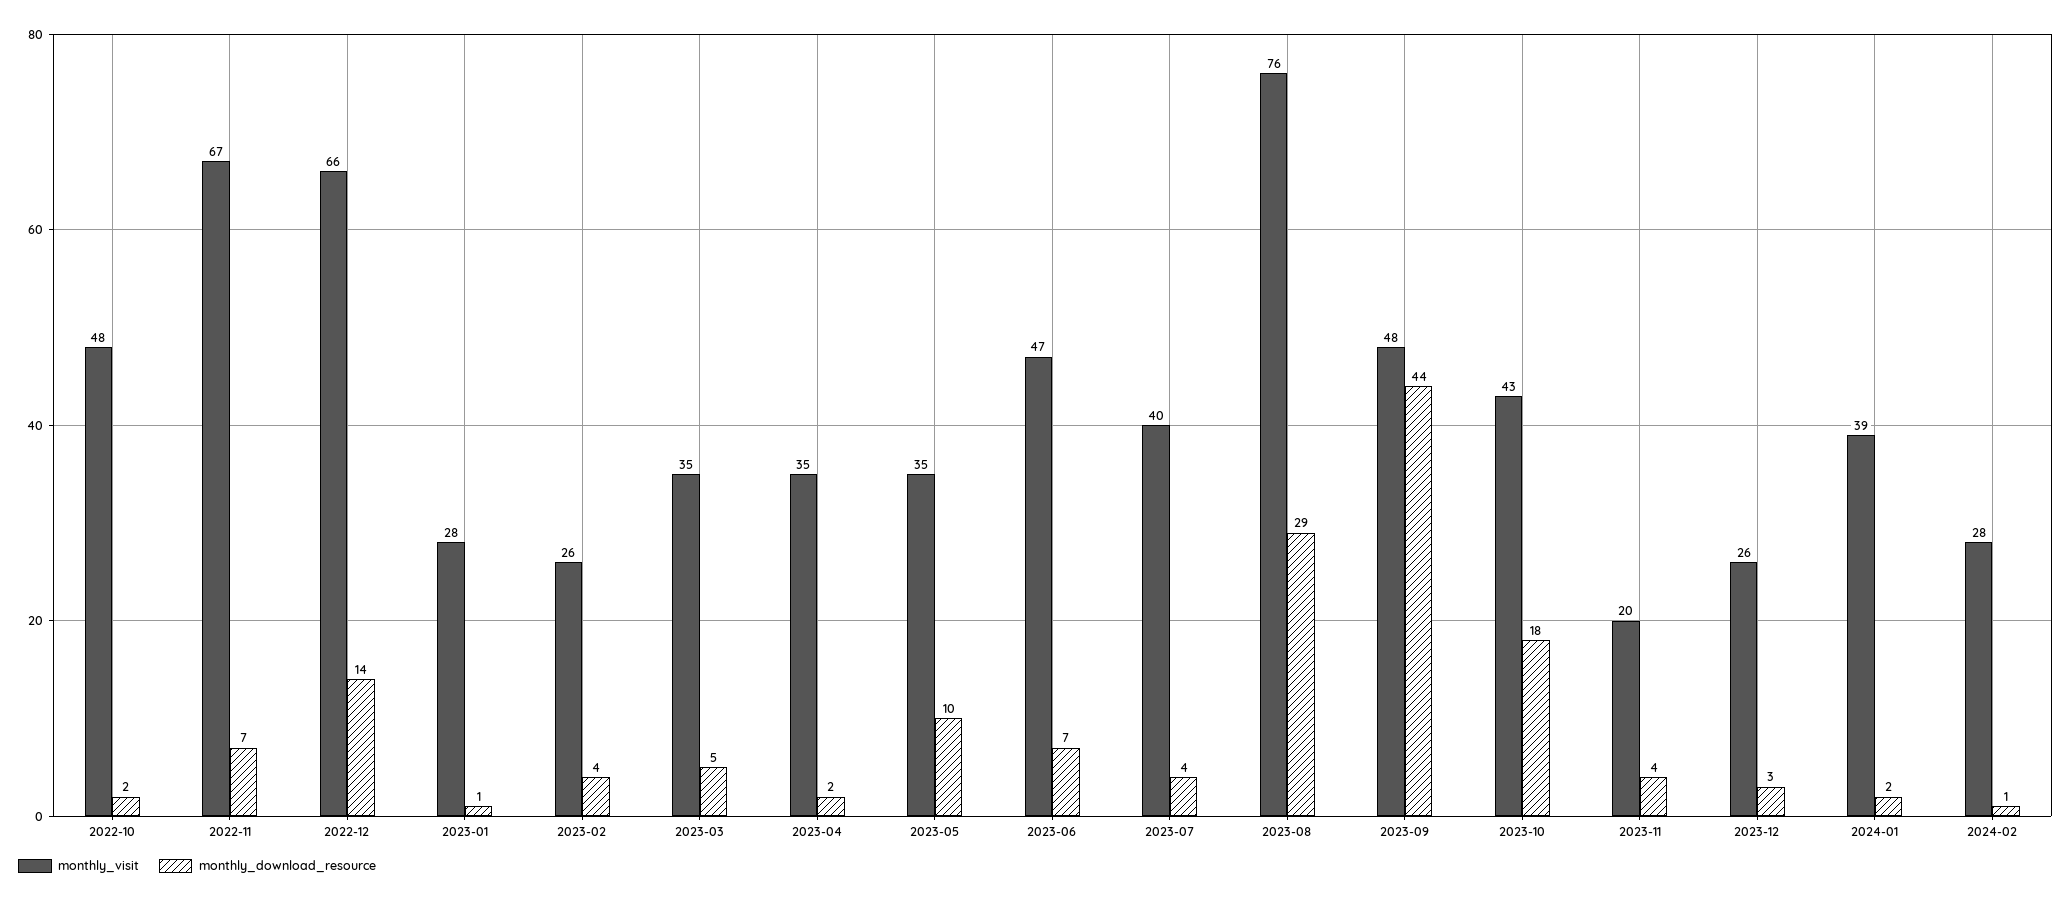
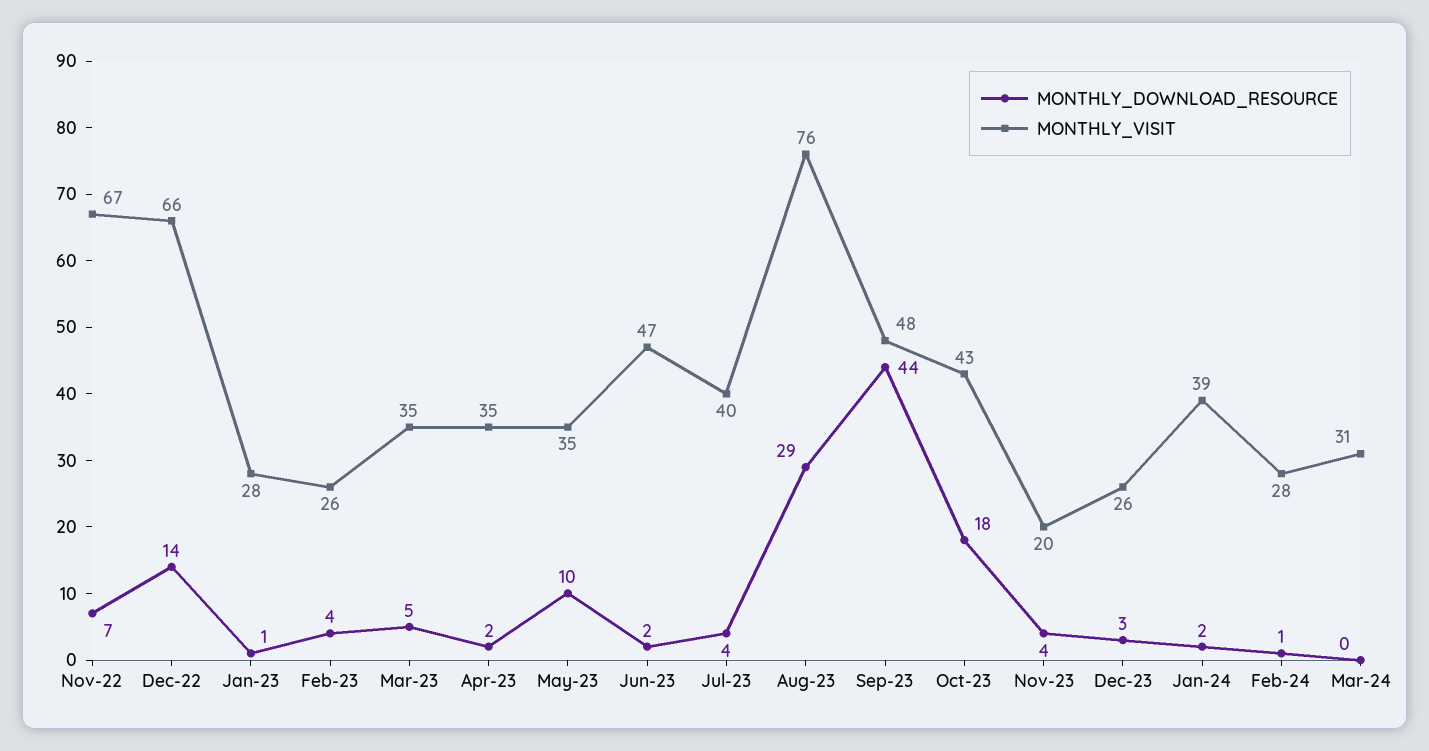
monthly_visit, 2022-10: 48 -> none
monthly_download_resource, 2022-10: 2 -> none
monthly_download_resource, 2023-06: 7 -> 2
monthly_download_resource, Mar-24: none -> 0
monthly_visit, Mar-24: none -> 31

